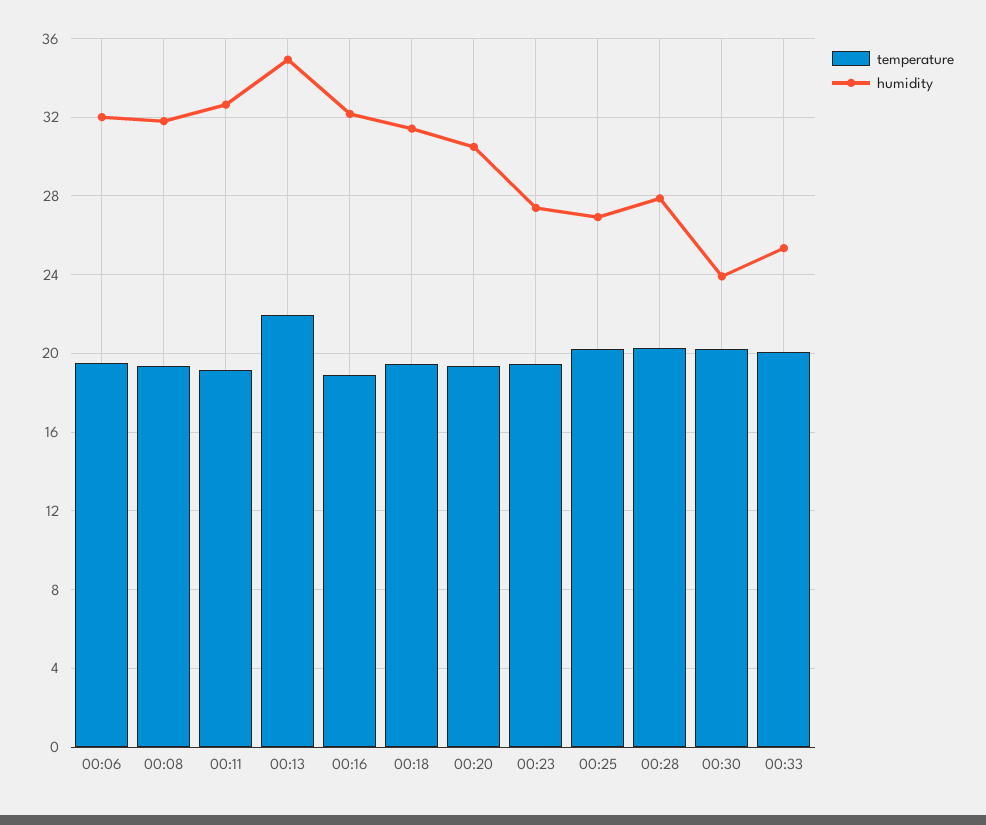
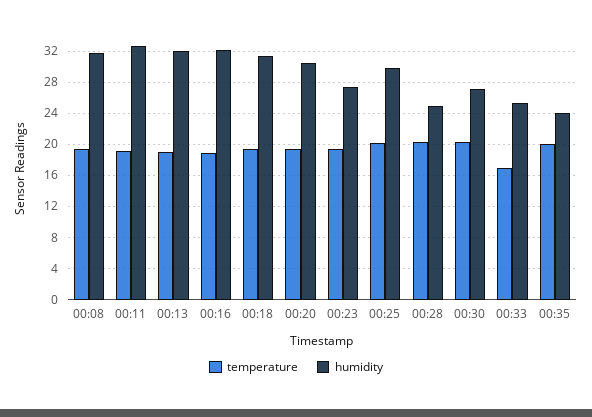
temperature, 00:06: 19.5 -> none
humidity, 00:06: 32 -> none
temperature, 00:13: 22 -> 19
humidity, 00:13: 35 -> 32
humidity, 00:25: 27 -> 30
humidity, 00:28: 28 -> 25
humidity, 00:30: 24 -> 27
temperature, 00:33: 20 -> 17
temperature, 00:35: none -> 20
humidity, 00:35: none -> 24

